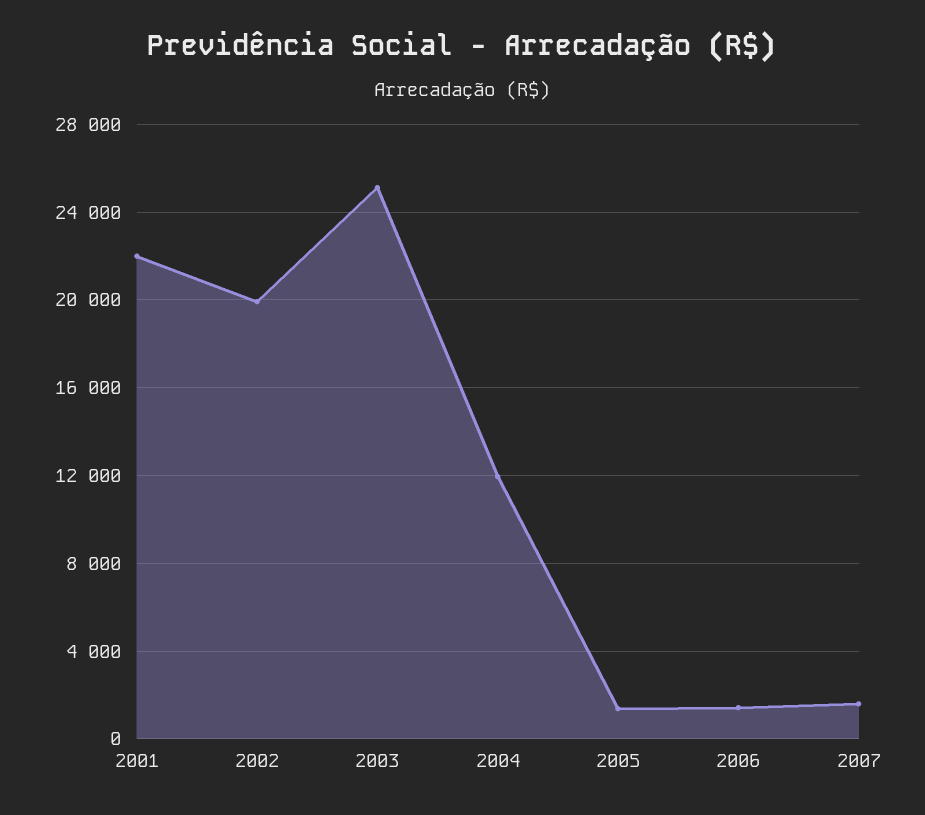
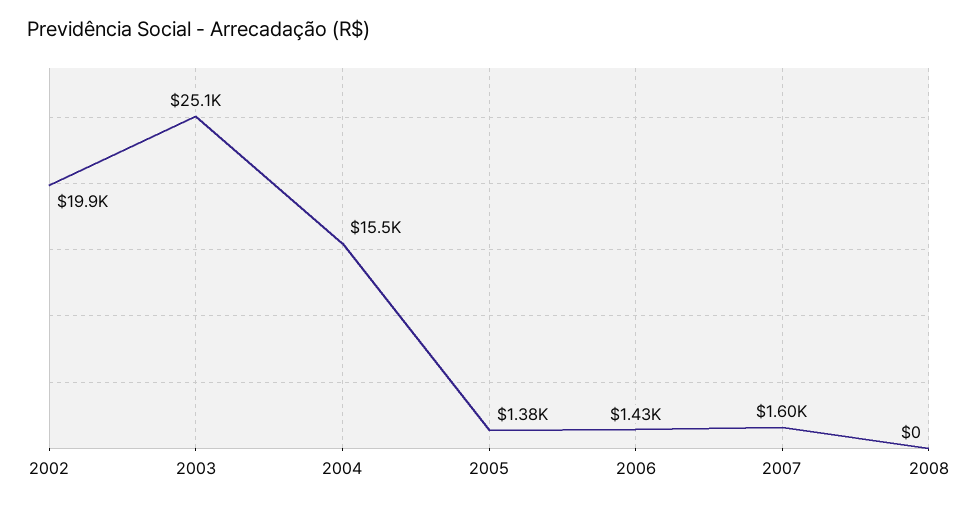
2001: 22000 -> none
2004: 12000 -> 15500
2008: none -> 0

